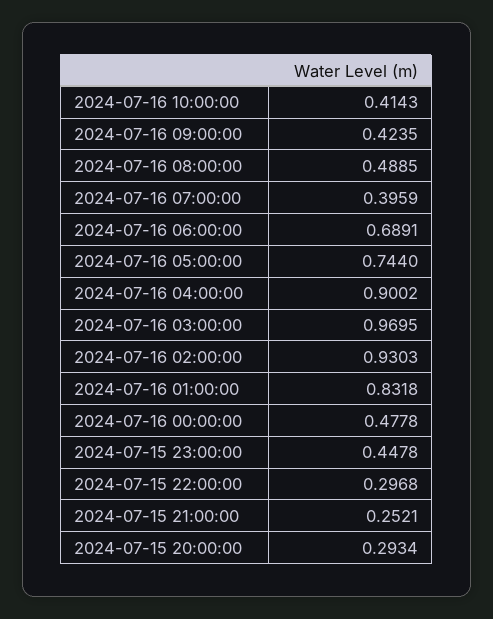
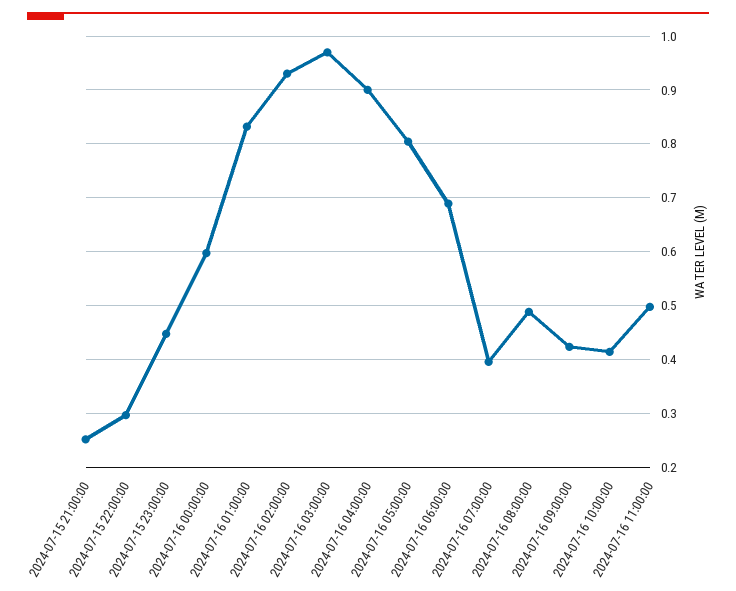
2024-07-16 05:00:00: 0.744 -> 0.8
2024-07-16 00:00:00: 0.4778 -> 0.6
2024-07-15 20:00:00: 0.2934 -> none
2024-07-16 11:00:00: none -> 0.5

